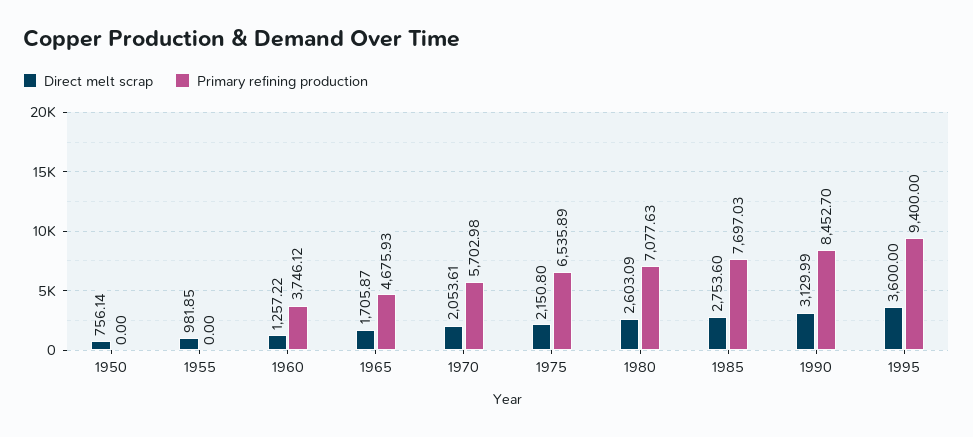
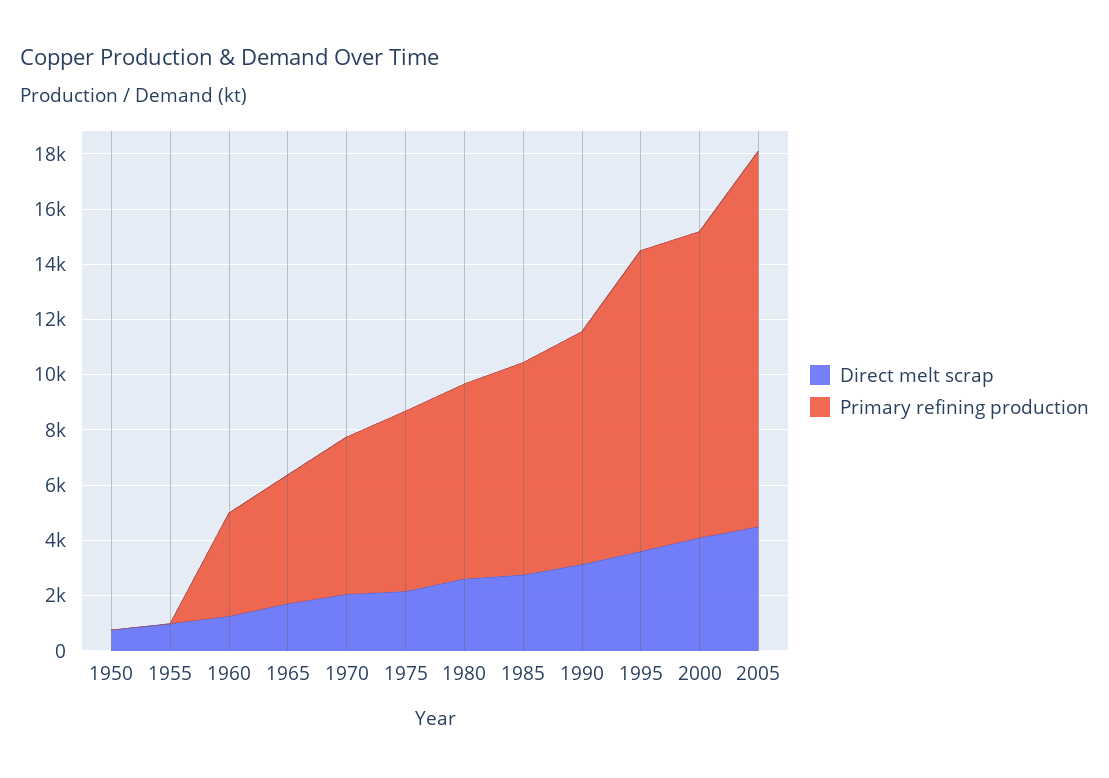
Primary refining production, 1995: 9400 -> 11000
Direct melt scrap, 2000: none -> 4000
Primary refining production, 2000: none -> 11000
Direct melt scrap, 2005: none -> 4500
Primary refining production, 2005: none -> 13500

